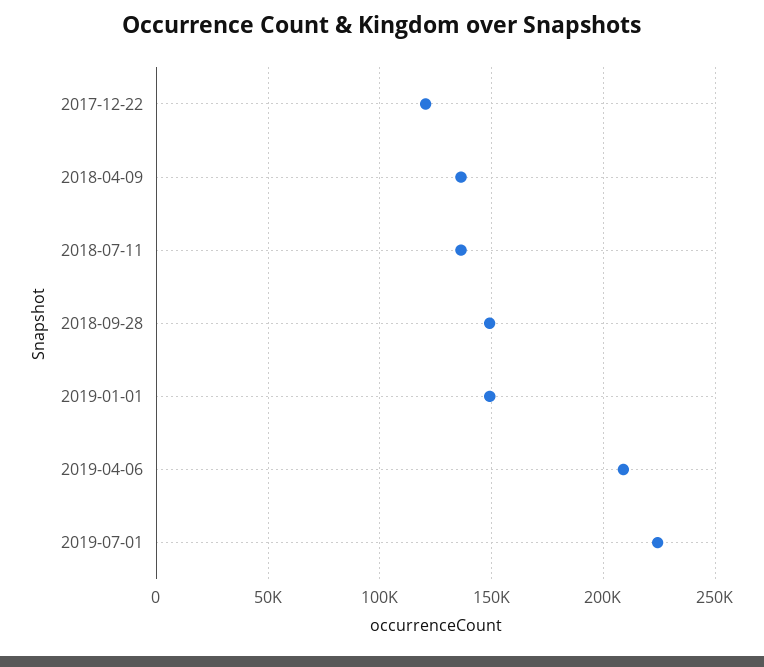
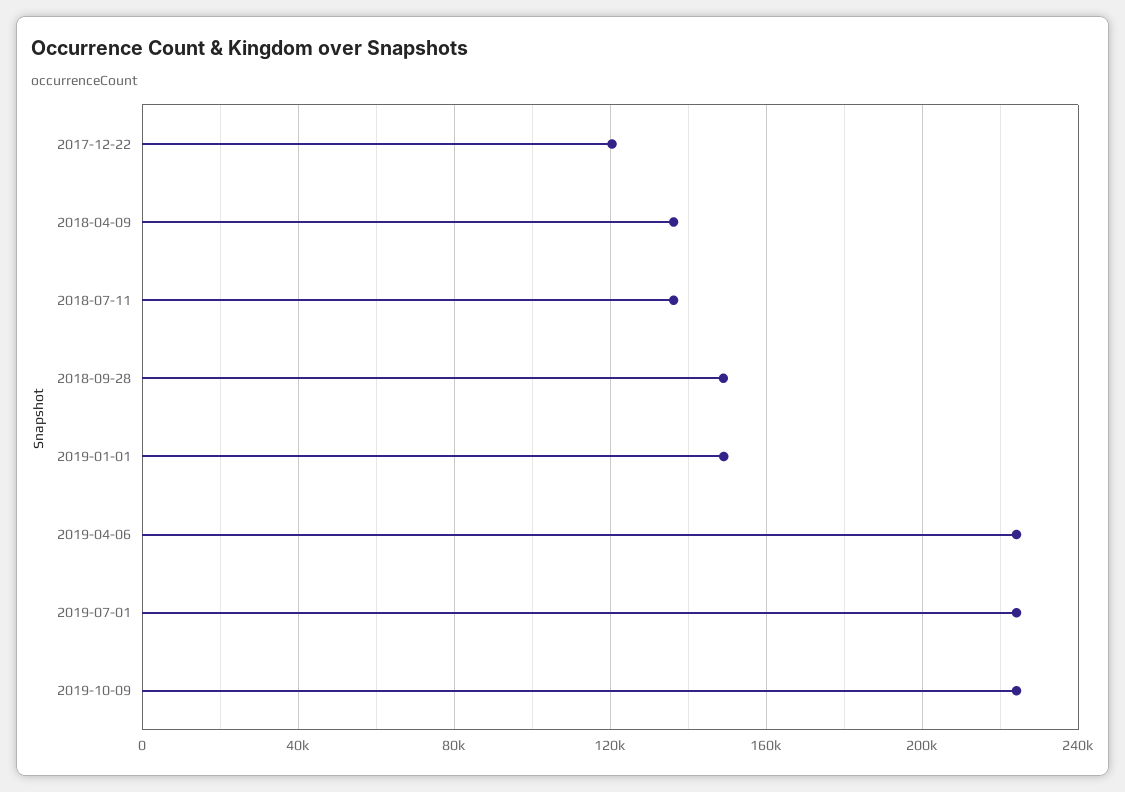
2019-04-06: 210000 -> 225000
2019-10-09: none -> 225000

